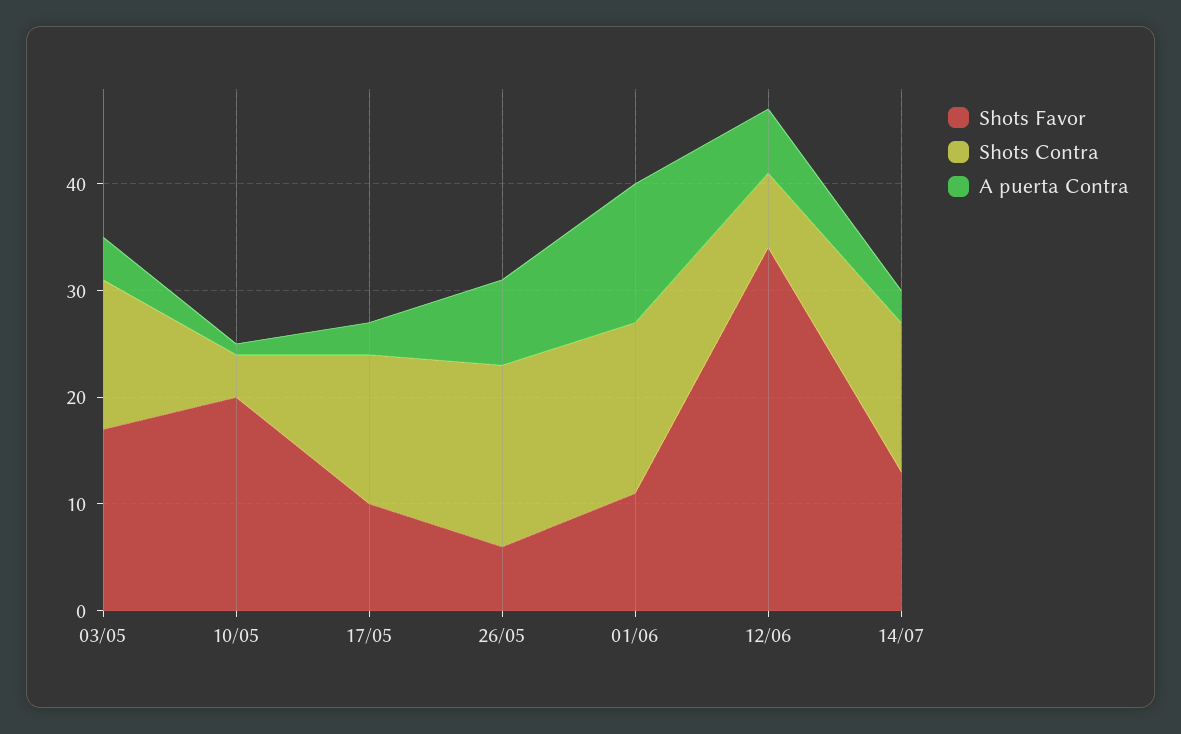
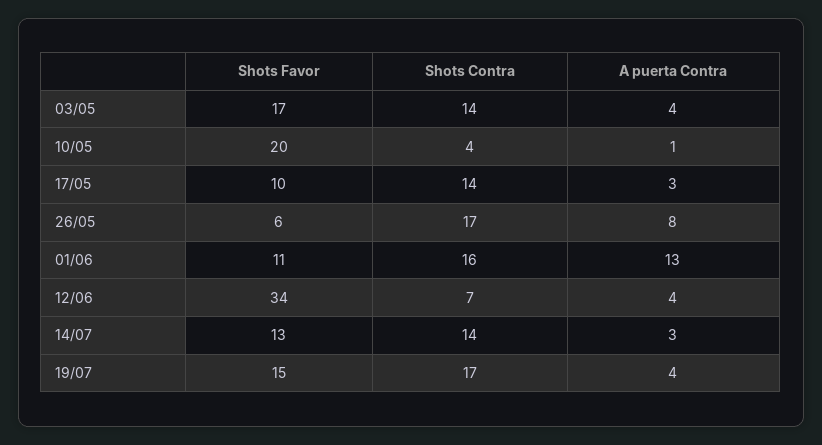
A puerta Contra, 12/06: 6 -> 4
Shots Favor, 19/07: none -> 15
Shots Contra, 19/07: none -> 17
A puerta Contra, 19/07: none -> 4

